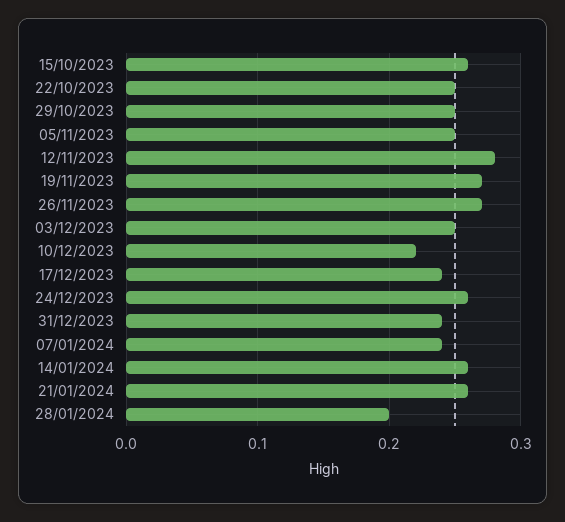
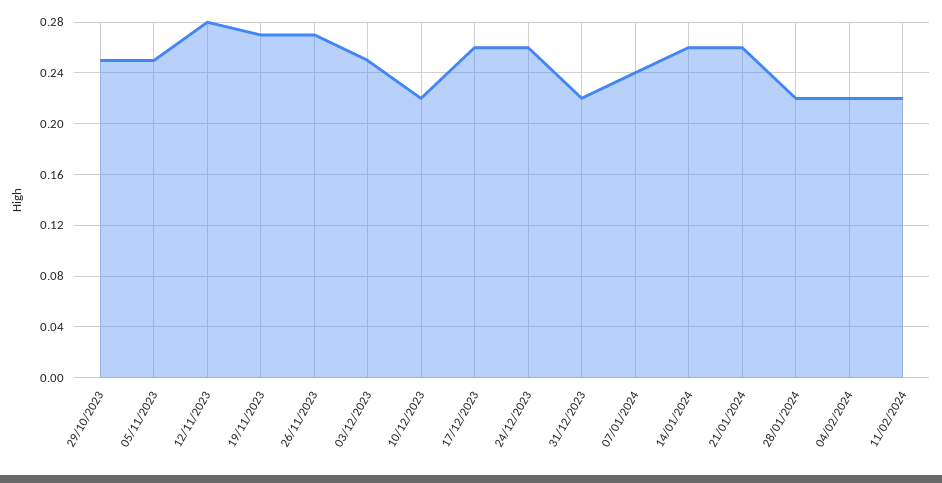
15/10/2023: 0.26 -> none
22/10/2023: 0.25 -> none
17/12/2023: 0.24 -> 0.26
31/12/2023: 0.24 -> 0.22
28/01/2024: 0.2 -> 0.22
04/02/2024: none -> 0.22
11/02/2024: none -> 0.22

